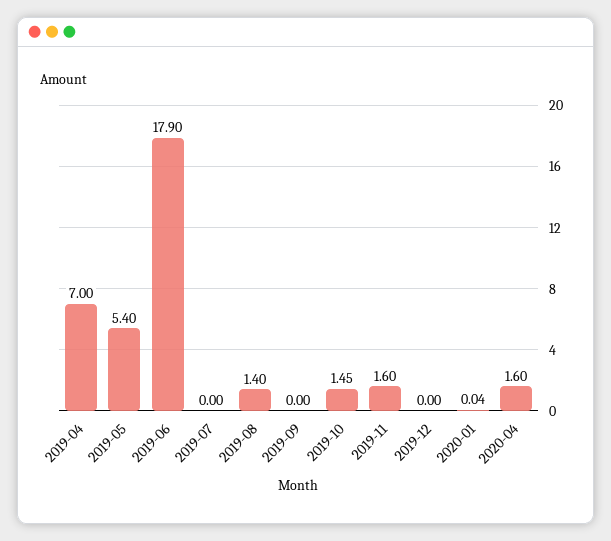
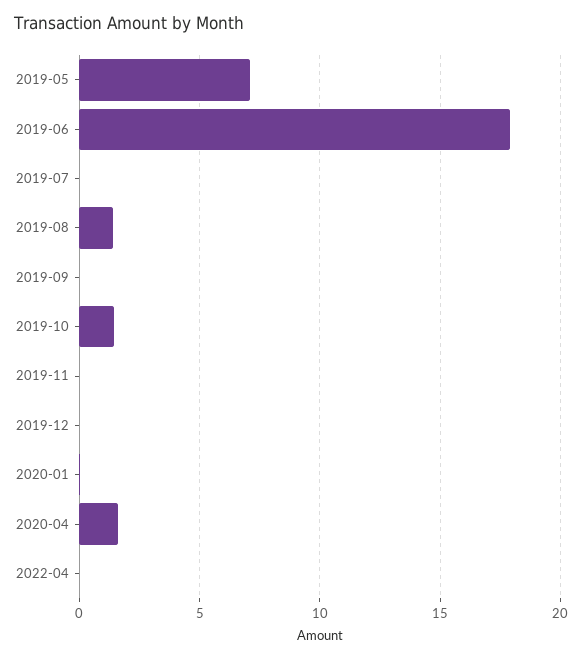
2019-04: 7 -> none
2019-05: 5.4 -> 7
2019-11: 1.6 -> 0
2022-04: none -> 0

